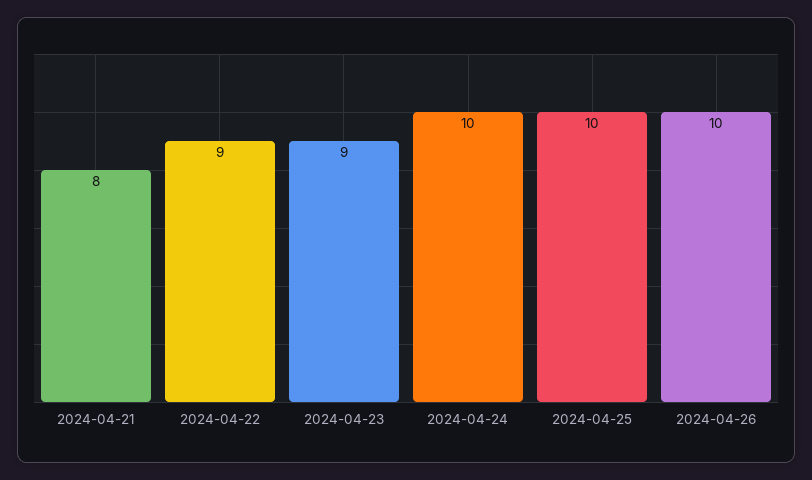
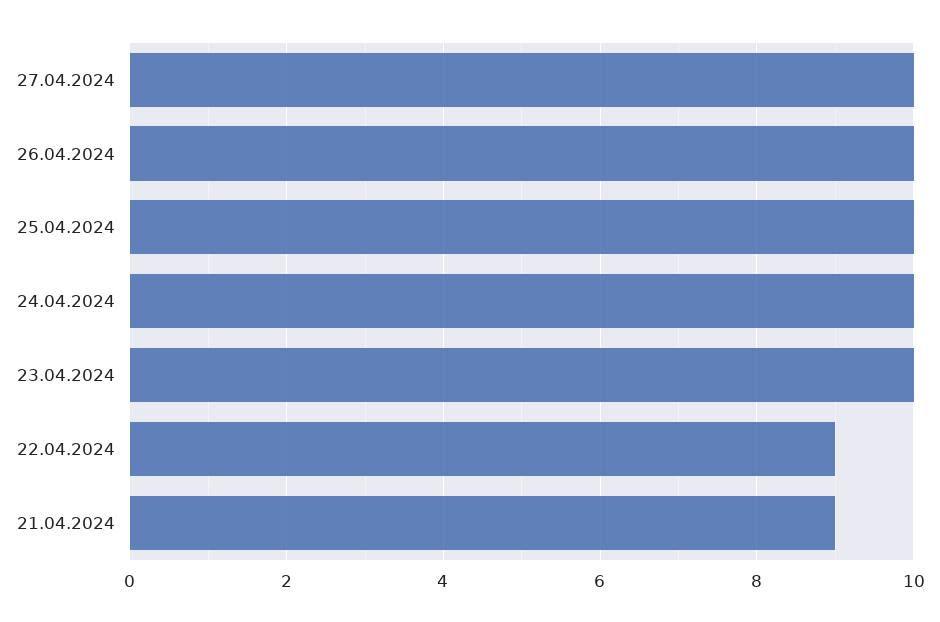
2024-04-21: 8 -> 9
2024-04-23: 9 -> 10
27.04.2024: none -> 10

